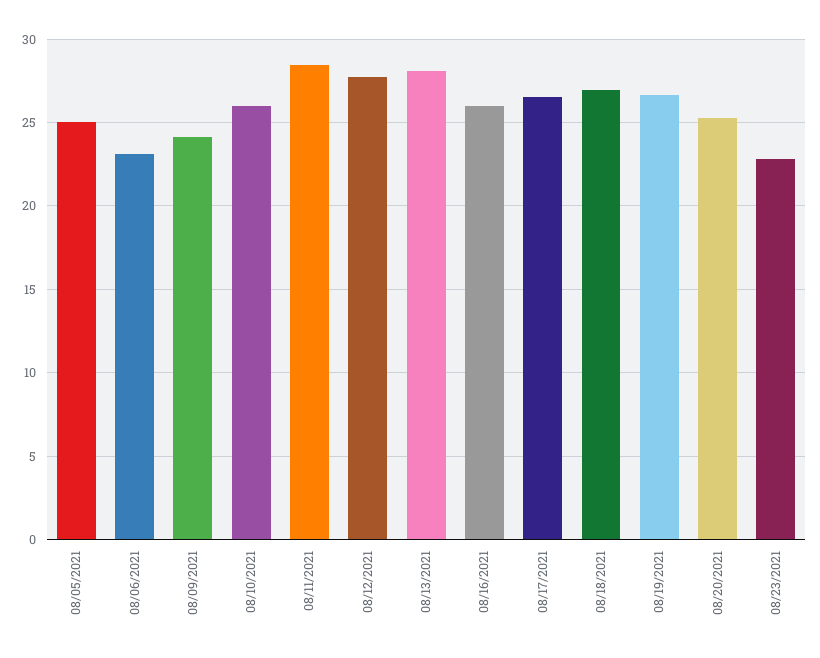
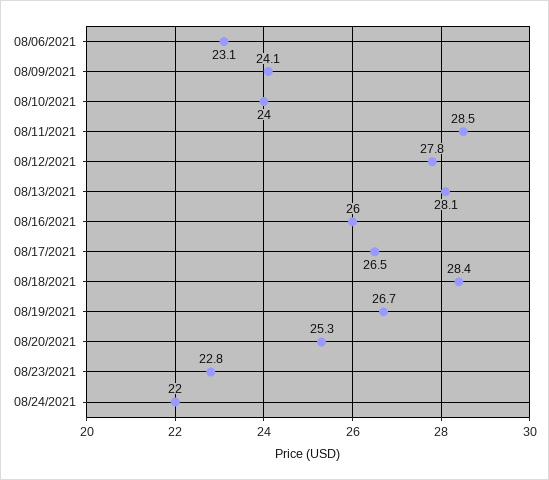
08/05/2021: 25 -> none
08/10/2021: 26 -> 24
08/18/2021: 27 -> 28.4
08/24/2021: none -> 22

